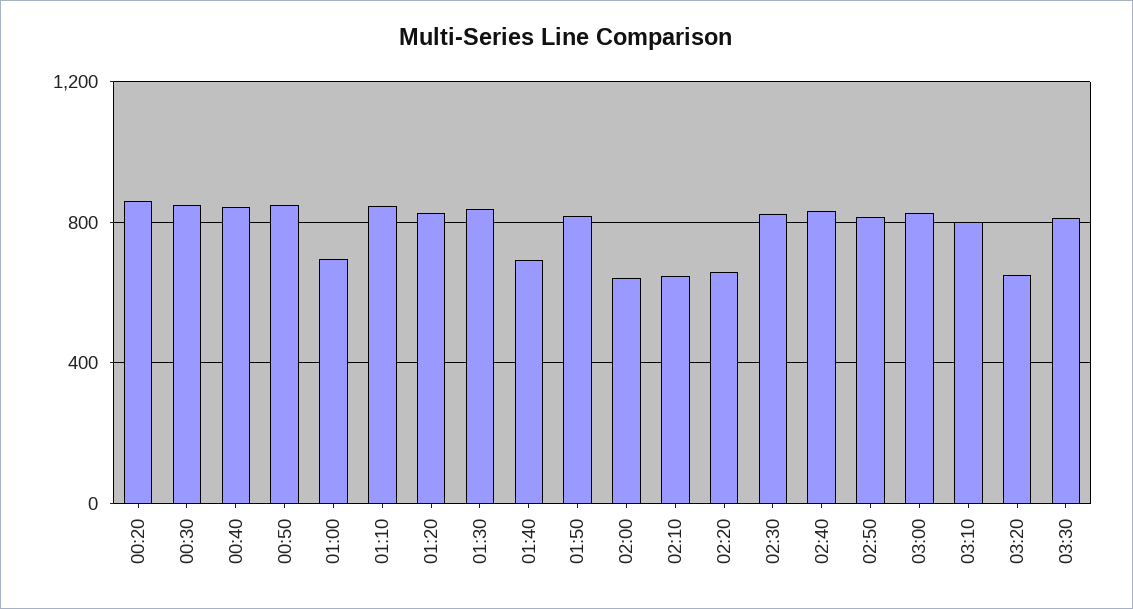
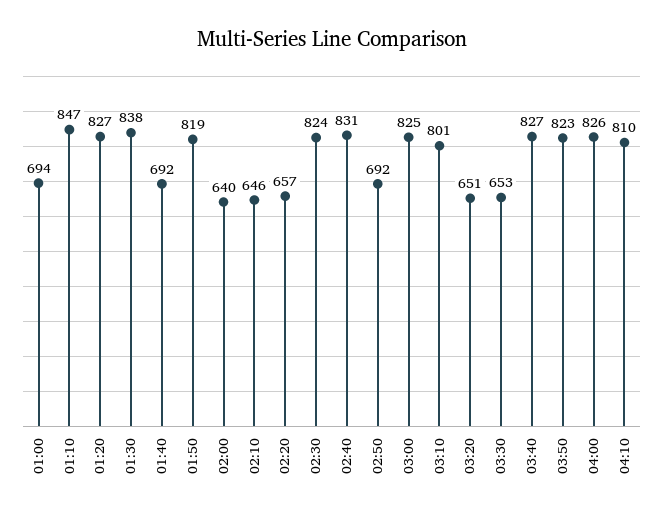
00:20: 850 -> none
00:30: 850 -> none
00:40: 850 -> none
00:50: 850 -> none
02:50: 800 -> 692
03:30: 800 -> 653
03:40: none -> 827
03:50: none -> 823
04:00: none -> 826
04:10: none -> 810

